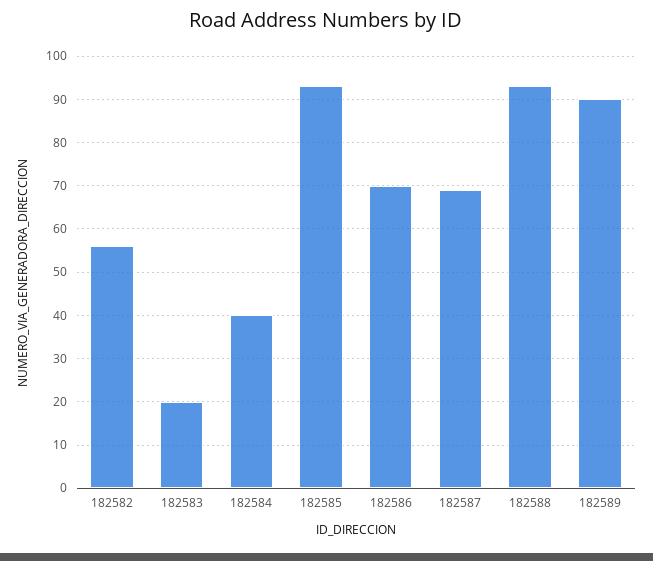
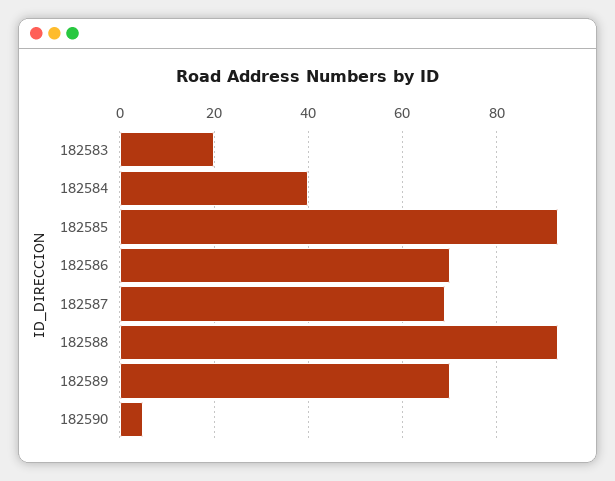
182582: 55 -> none
182589: 90 -> 70
182590: none -> 5

